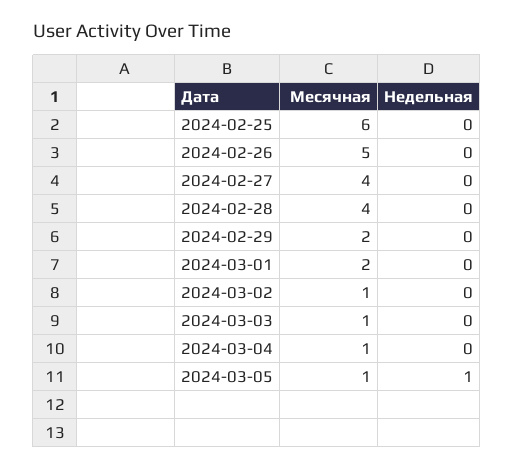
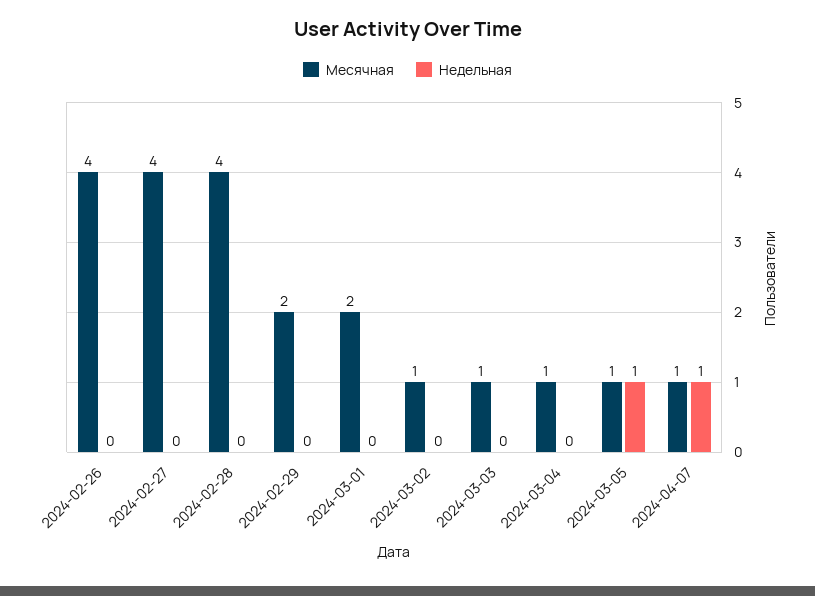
Месячная, 2024-02-25: 6 -> none
Недельная, 2024-02-25: 0 -> none
Месячная, 2024-02-26: 5 -> 4
Месячная, 2024-04-07: none -> 1
Недельная, 2024-04-07: none -> 1

